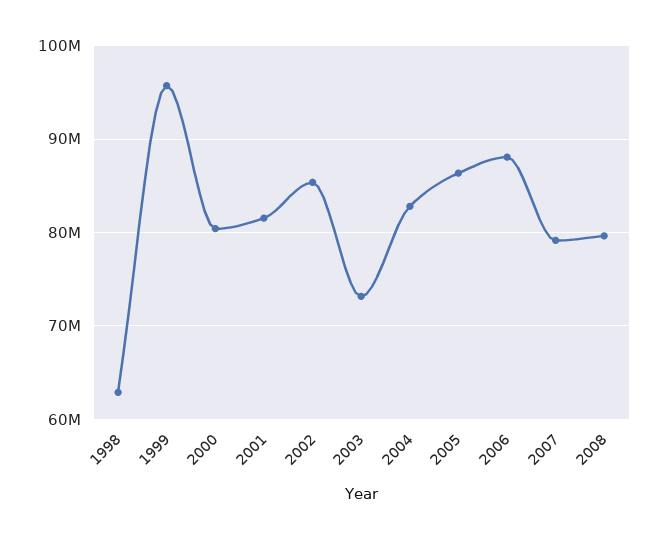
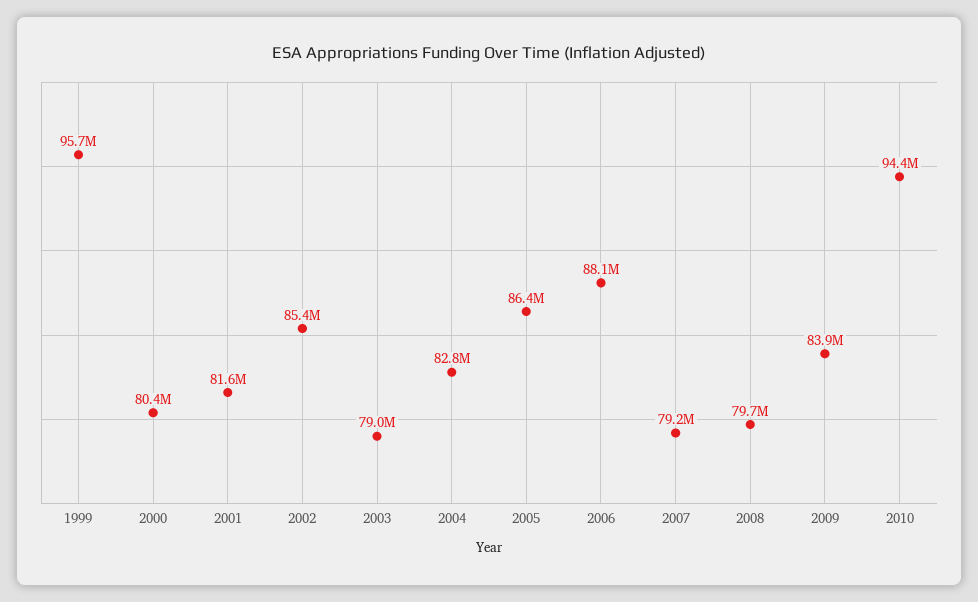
1998: 63000000 -> none
2003: 73000000 -> 79000000
2009: none -> 83900000
2010: none -> 94400000

